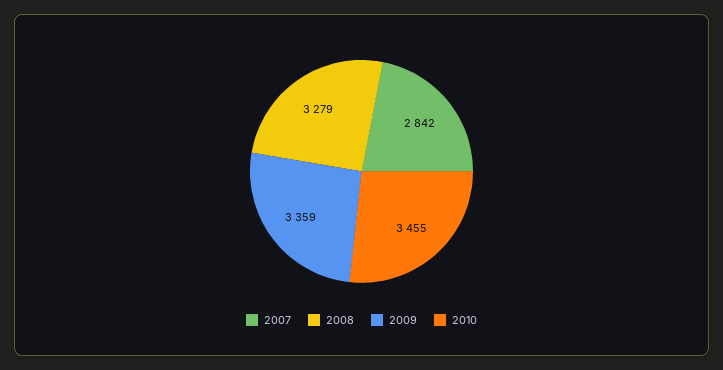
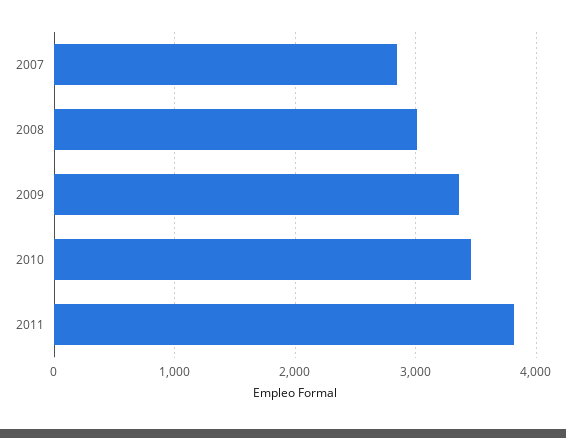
2008: 3279 -> 3000
2011: none -> 3800

